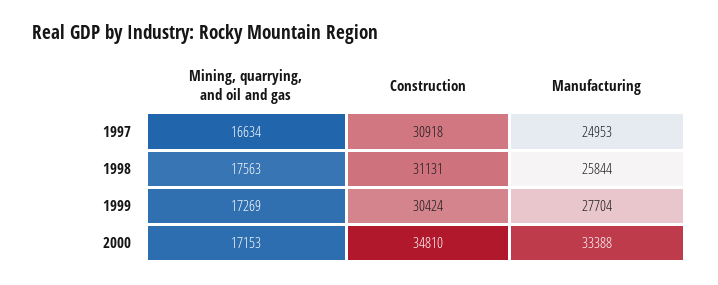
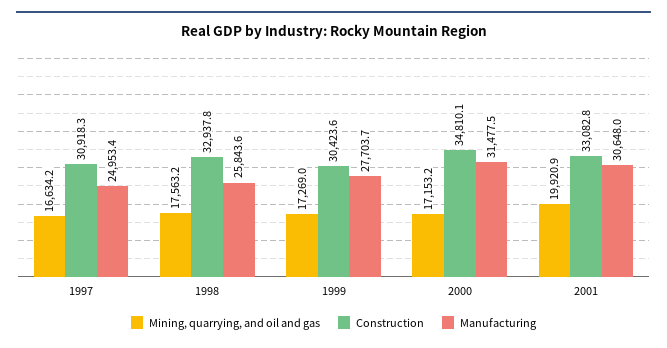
Construction, 1998: 31131 -> 32937.8
Manufacturing, 2000: 33388 -> 31477.5
Mining, quarrying, and oil and gas, 2001: none -> 19920.9
Construction, 2001: none -> 33082.8
Manufacturing, 2001: none -> 30648

